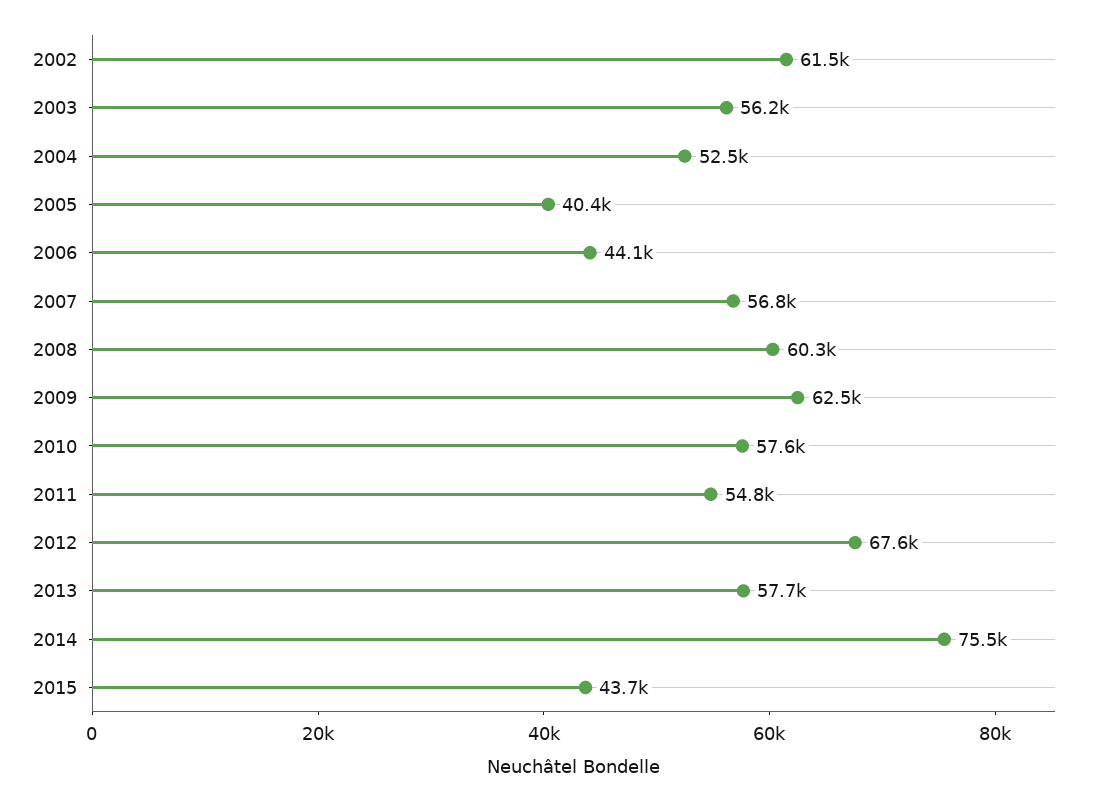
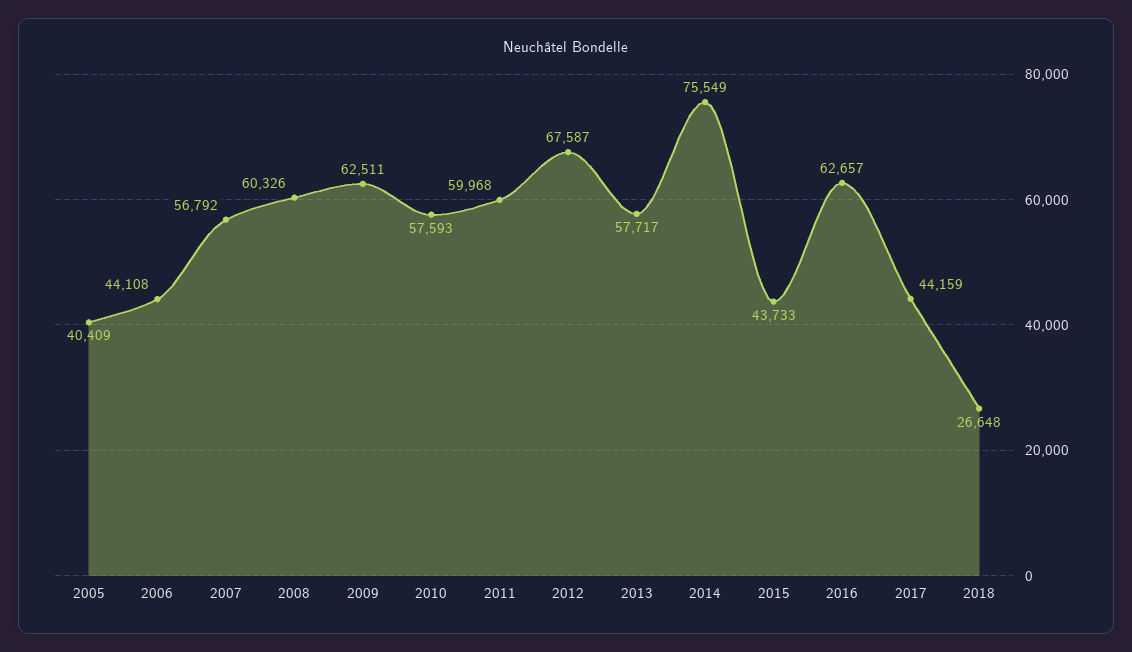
2002: 61500 -> none
2003: 56200 -> none
2004: 52500 -> none
2011: 54800 -> 59968
2016: none -> 62657
2017: none -> 44159
2018: none -> 26648

